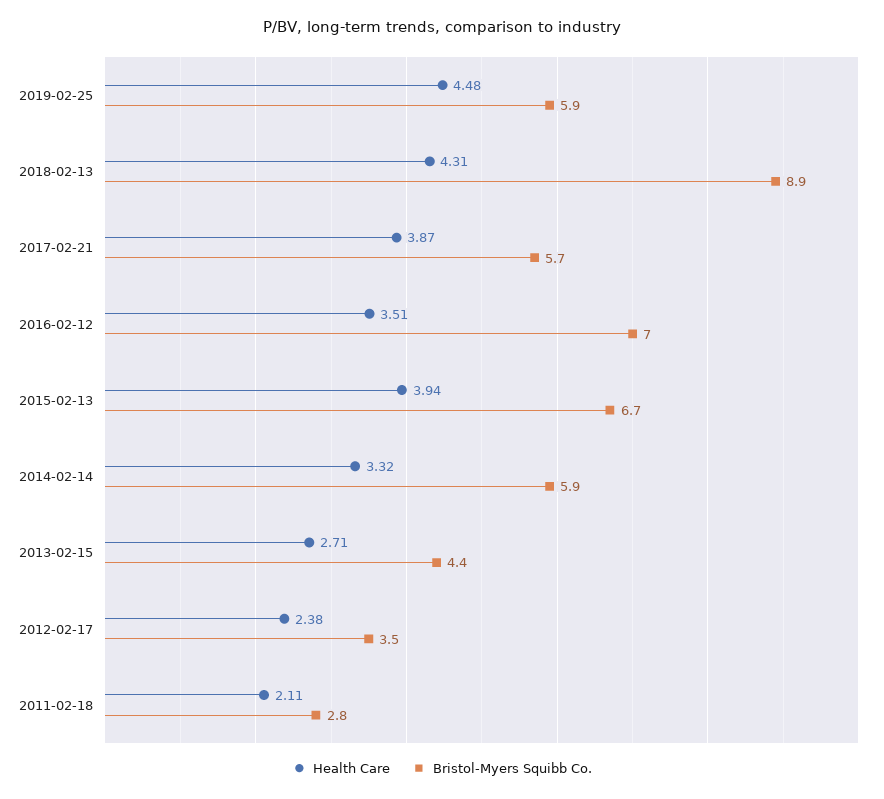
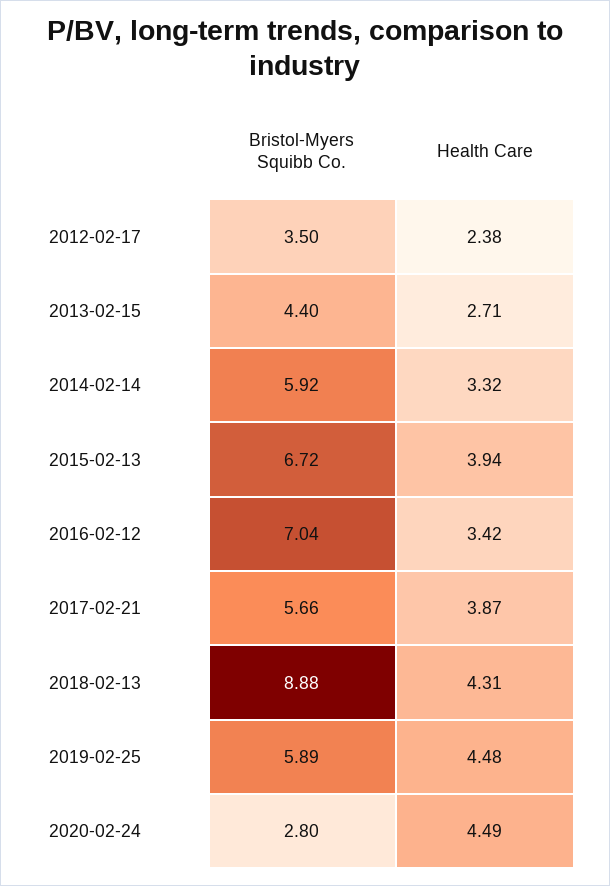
Health Care, 2016-02-12: 3.51 -> 3.42
Health Care, 2011-02-18: 2.11 -> none
Bristol-Myers Squibb Co., 2011-02-18: 2.8 -> none
Bristol-Myers Squibb Co., 2020-02-24: none -> 2.8
Health Care, 2020-02-24: none -> 4.49

